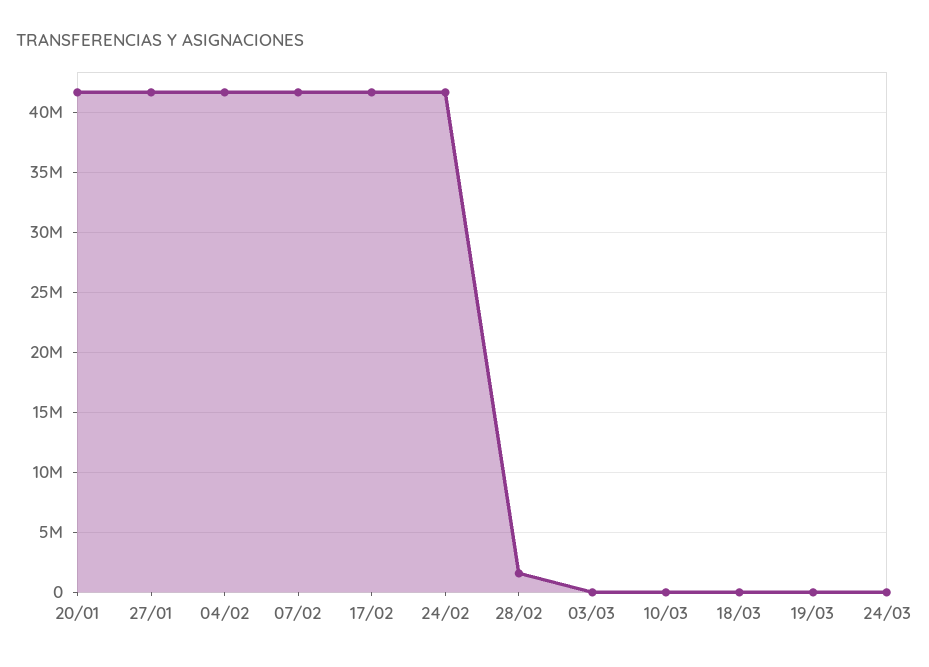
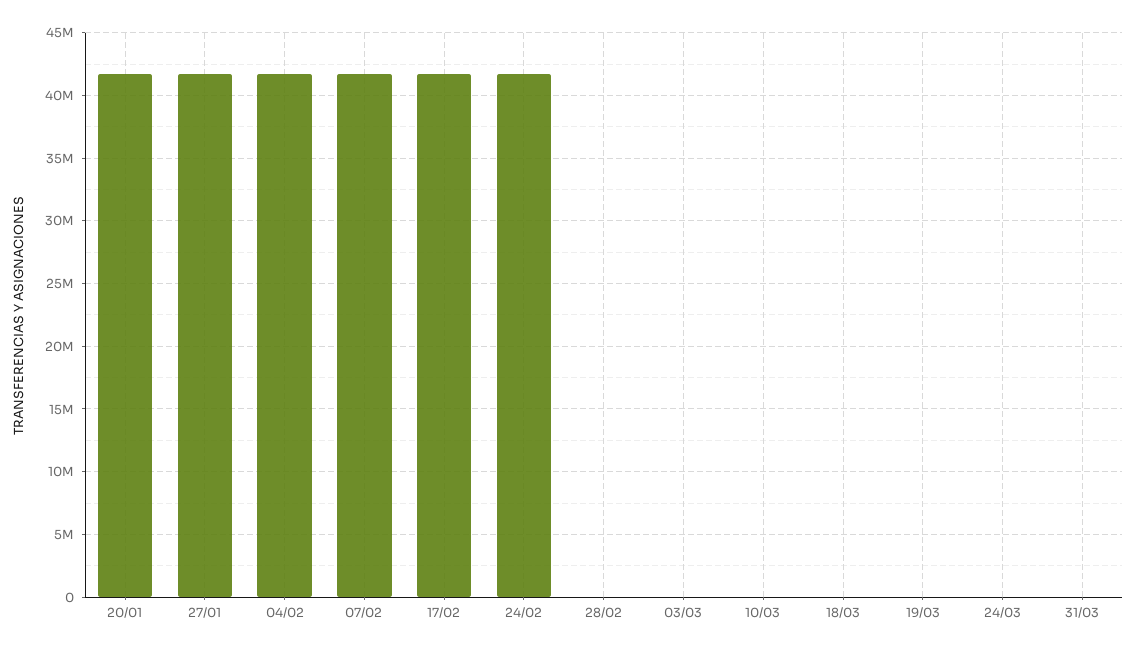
28/02: 1500000 -> 0
31/03: none -> 0

